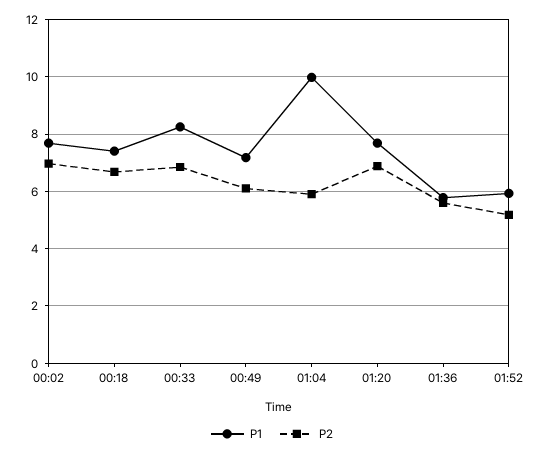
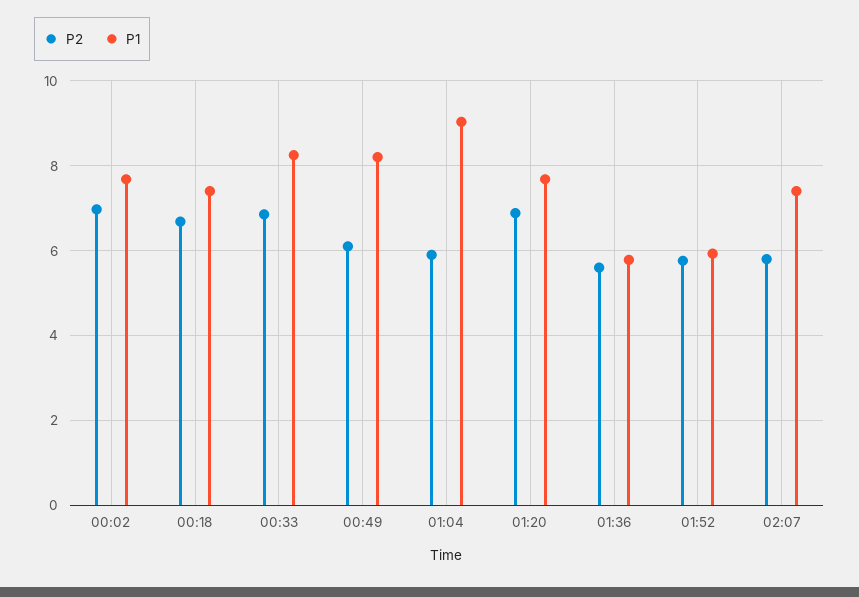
P1, 00:49: 7.25 -> 8.2
P1, 01:04: 10 -> 9
P2, 01:52: 5.25 -> 5.8
P2, 02:07: none -> 5.8
P1, 02:07: none -> 7.4

